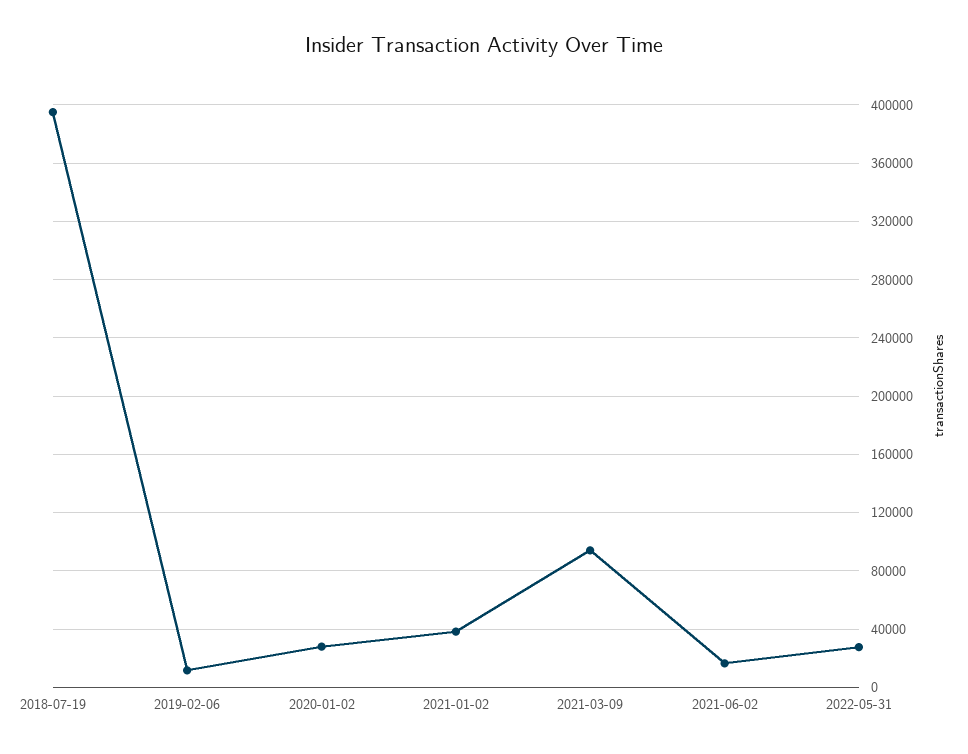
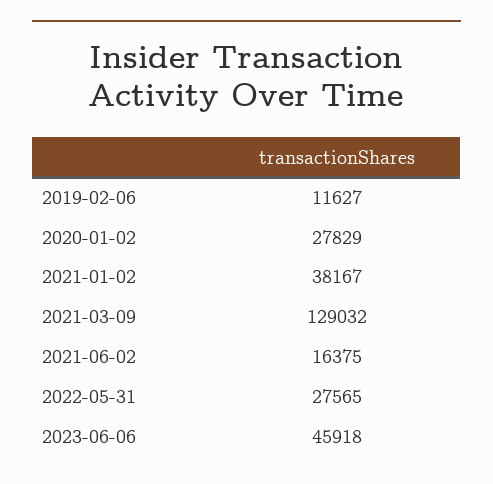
2018-07-19: 395000 -> none
2021-03-09: 95000 -> 129032
2023-06-06: none -> 45918

